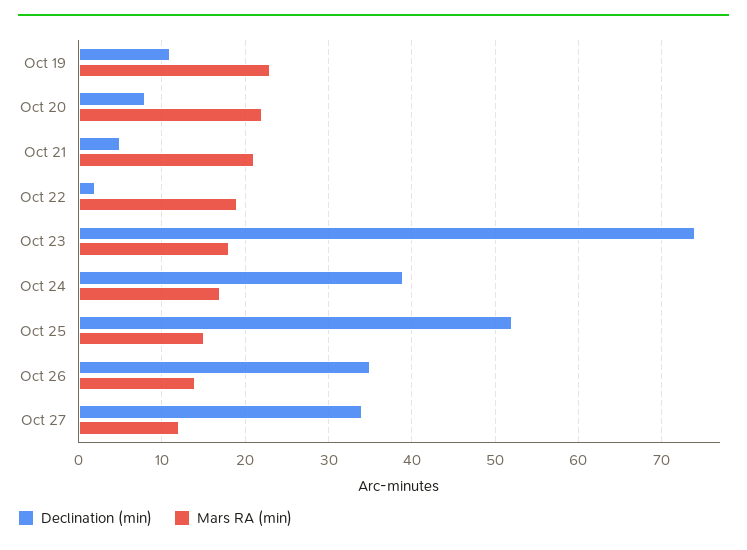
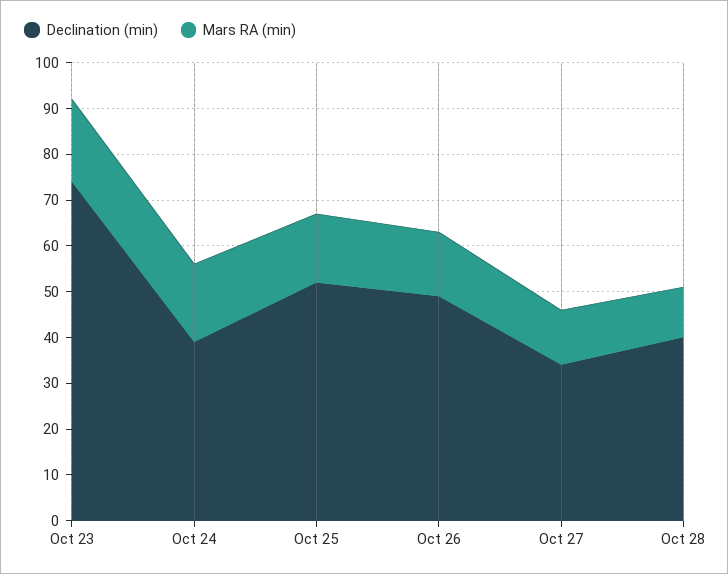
Declination (min), Oct 19: 11 -> none
Mars RA (min), Oct 19: 23 -> none
Declination (min), Oct 20: 8 -> none
Mars RA (min), Oct 20: 22 -> none
Declination (min), Oct 21: 5 -> none
Mars RA (min), Oct 21: 21 -> none
Declination (min), Oct 22: 2 -> none
Mars RA (min), Oct 22: 19 -> none
Declination (min), Oct 26: 35 -> 50
Declination (min), Oct 28: none -> 40
Mars RA (min), Oct 28: none -> 10

